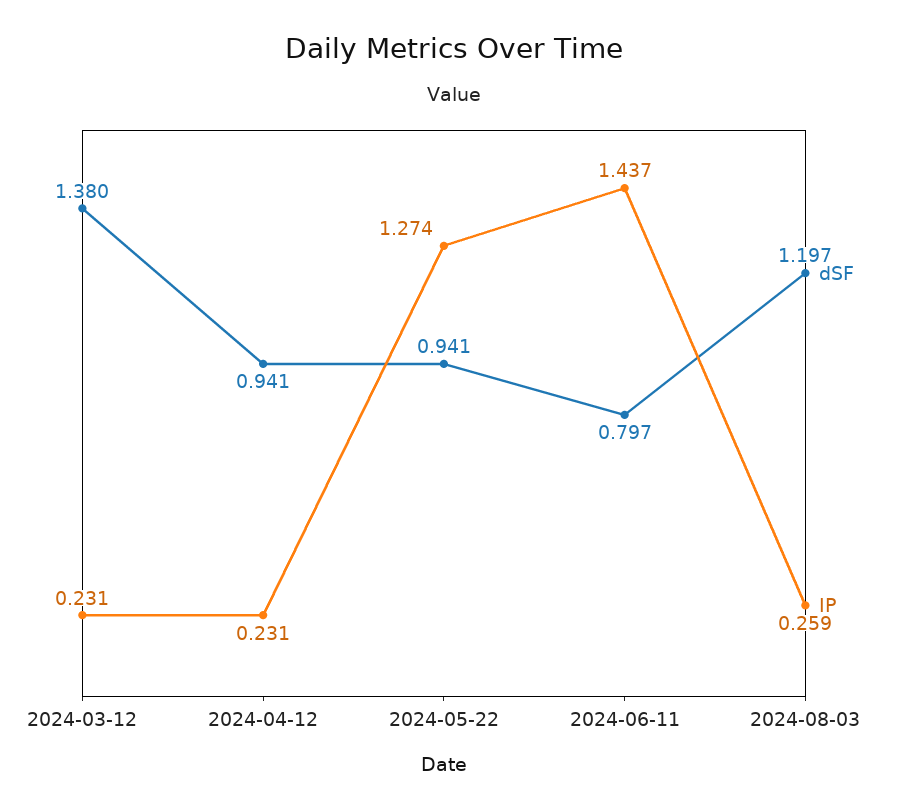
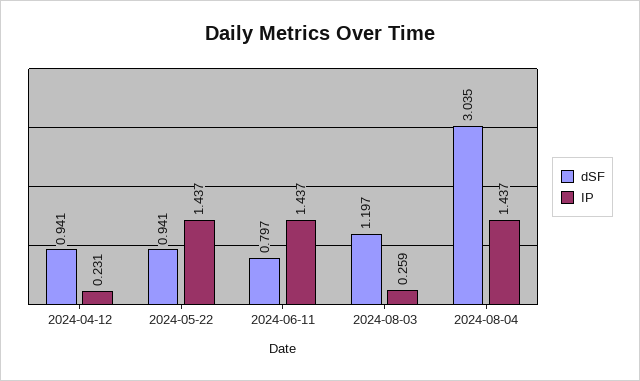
dSF, 2024-03-12: 1.38 -> none
IP, 2024-03-12: 0.231 -> none
IP, 2024-05-22: 1.274 -> 1.437
dSF, 2024-08-04: none -> 3.035
IP, 2024-08-04: none -> 1.437

